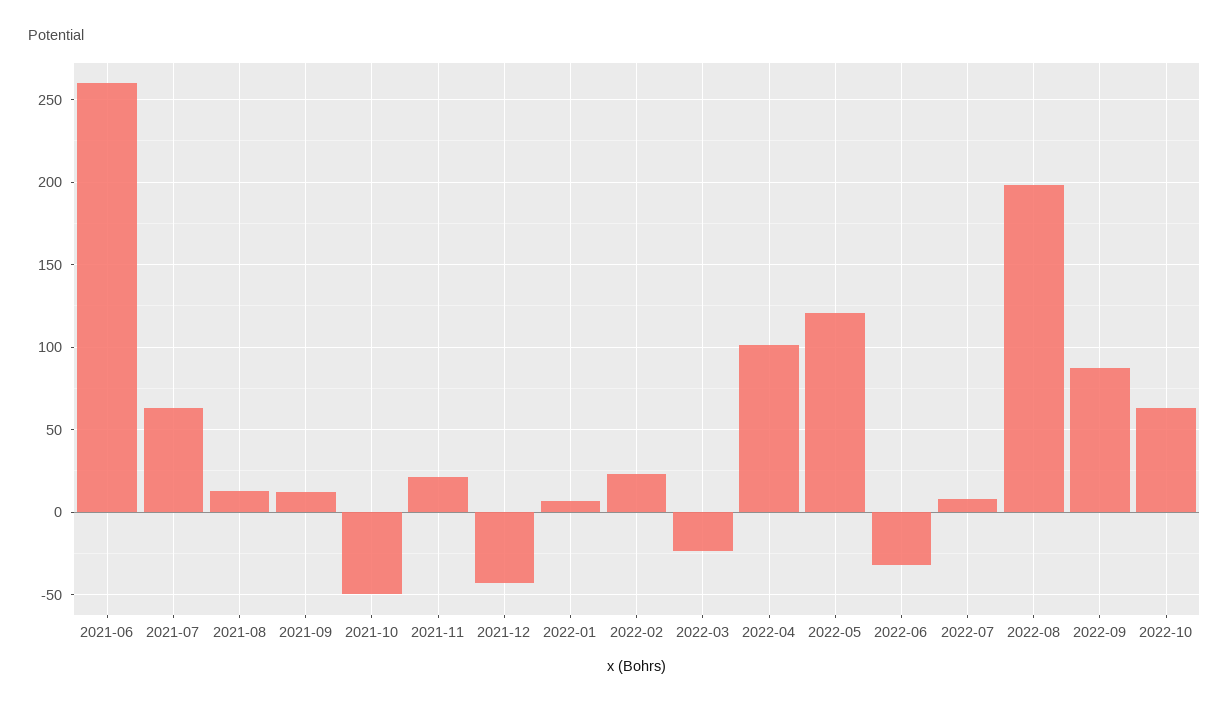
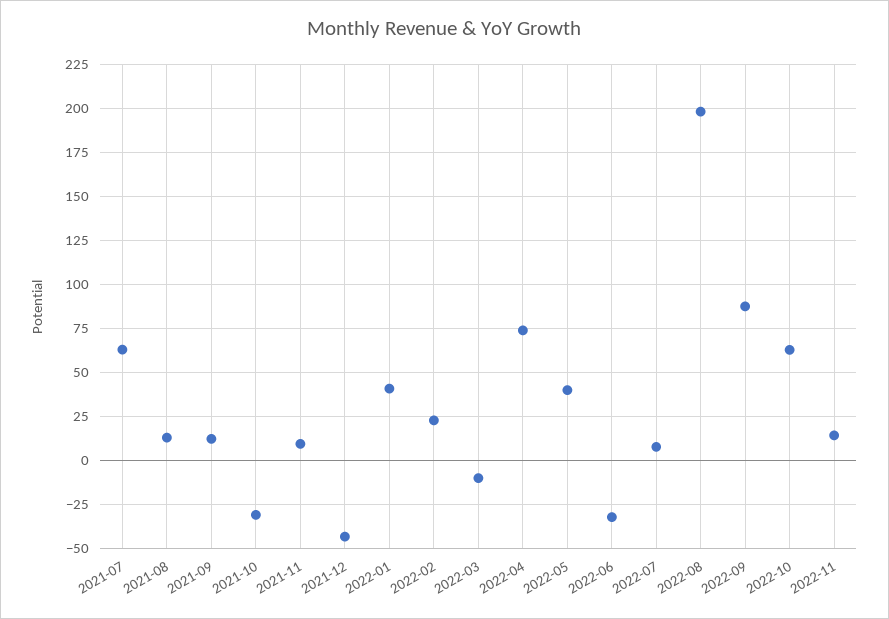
2021-06: 260 -> none
2021-10: -50 -> -30
2021-11: 20 -> 10
2022-01: 5 -> 40
2022-03: -25 -> -10
2022-04: 100 -> 75
2022-05: 120 -> 40
2022-11: none -> 15

